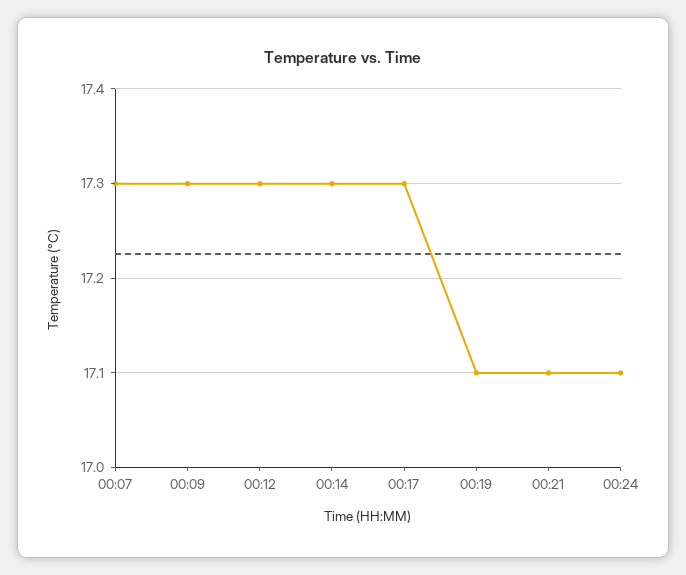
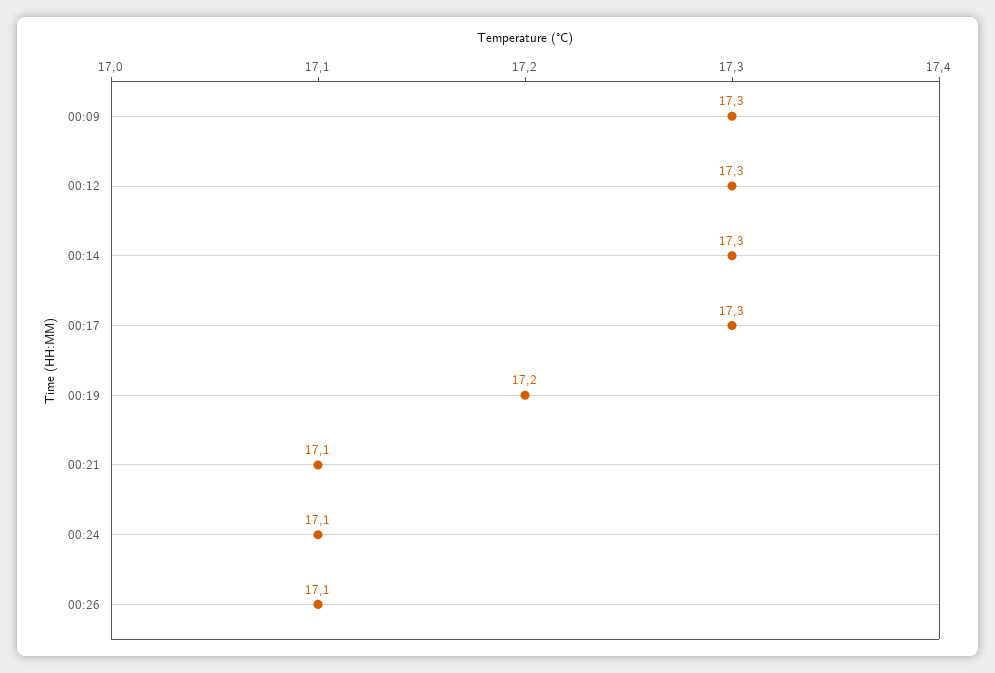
00:07: 17.3 -> none
00:19: 17.1 -> 17.2
00:26: none -> 17.1

